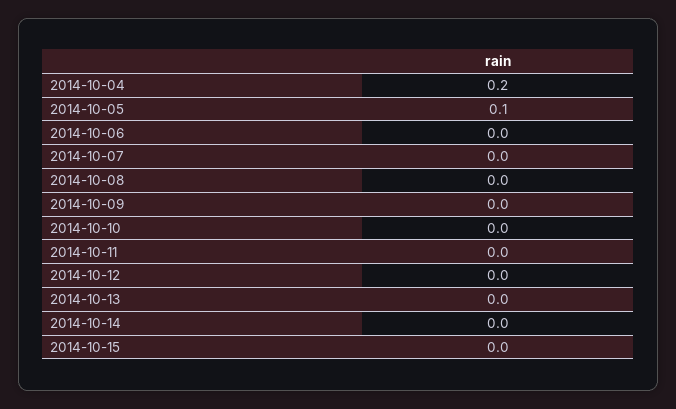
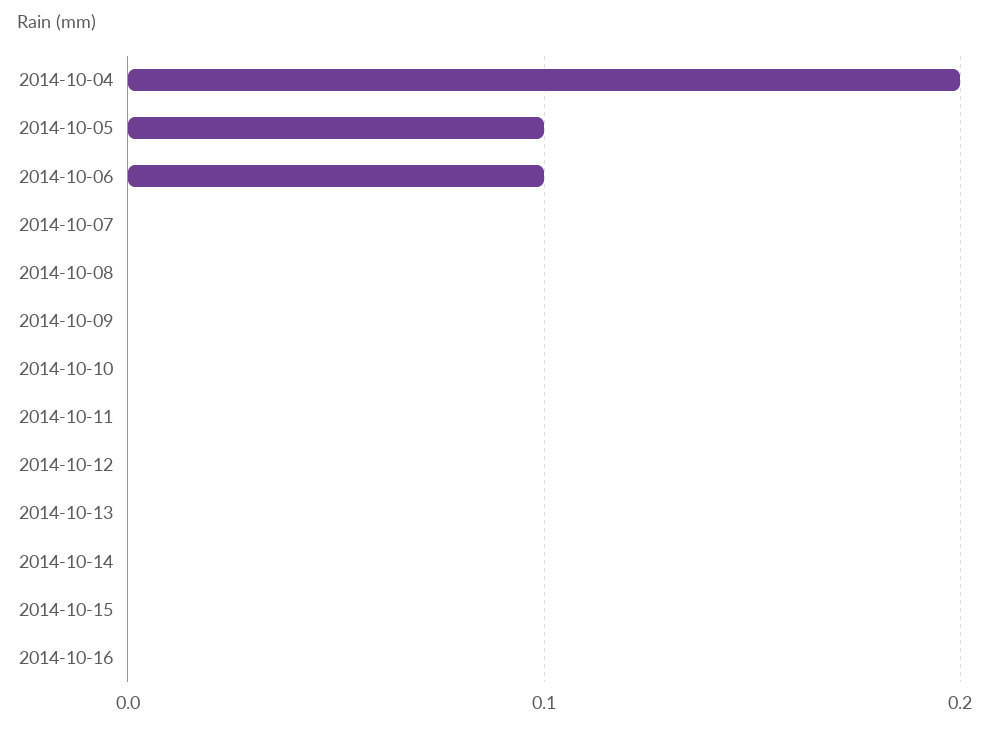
2014-10-06: 0 -> 0.1
2014-10-16: none -> 0

